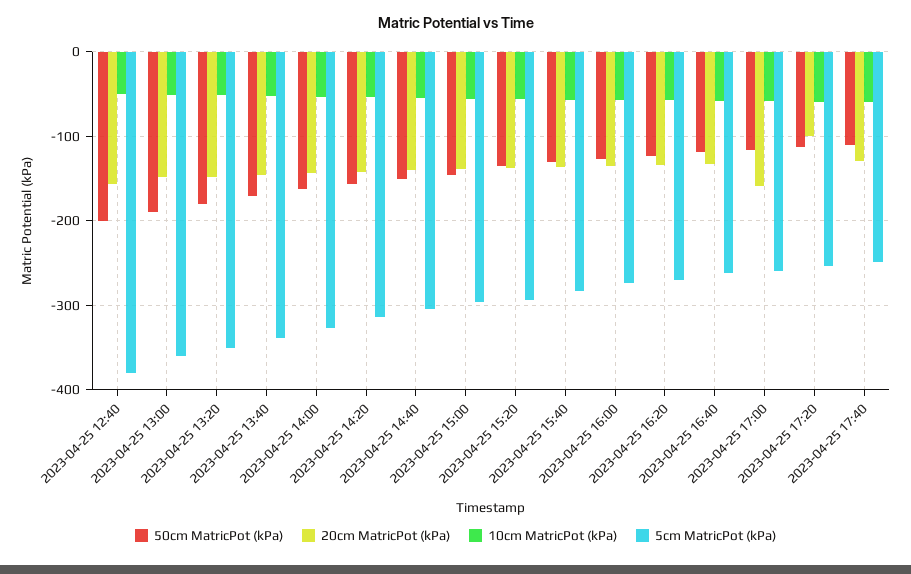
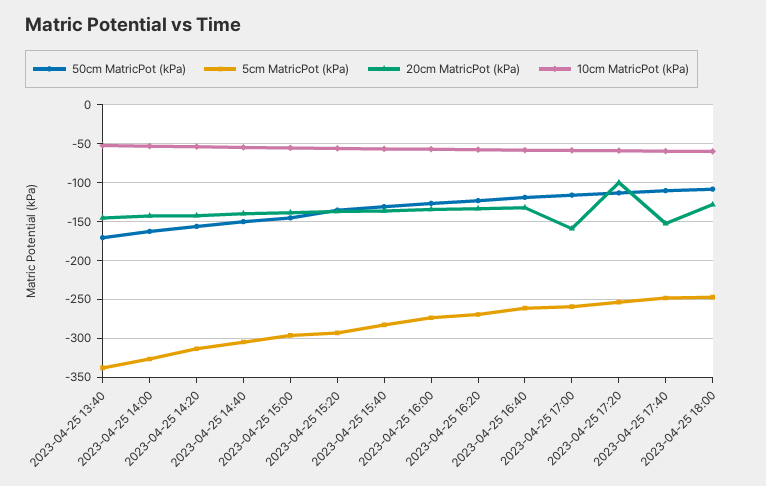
50cm MatricPot (kPa), 2023-04-25 12:40: -200 -> none
20cm MatricPot (kPa), 2023-04-25 12:40: -160 -> none
10cm MatricPot (kPa), 2023-04-25 12:40: -50 -> none
5cm MatricPot (kPa), 2023-04-25 12:40: -380 -> none
50cm MatricPot (kPa), 2023-04-25 13:00: -190 -> none
20cm MatricPot (kPa), 2023-04-25 13:00: -150 -> none
10cm MatricPot (kPa), 2023-04-25 13:00: -50 -> none
5cm MatricPot (kPa), 2023-04-25 13:00: -360 -> none
50cm MatricPot (kPa), 2023-04-25 13:20: -180 -> none
20cm MatricPot (kPa), 2023-04-25 13:20: -150 -> none
10cm MatricPot (kPa), 2023-04-25 13:20: -50 -> none
5cm MatricPot (kPa), 2023-04-25 13:20: -350 -> none
20cm MatricPot (kPa), 2023-04-25 17:40: -130 -> -150
50cm MatricPot (kPa), 2023-04-25 18:00: none -> -110
5cm MatricPot (kPa), 2023-04-25 18:00: none -> -250
20cm MatricPot (kPa), 2023-04-25 18:00: none -> -130
10cm MatricPot (kPa), 2023-04-25 18:00: none -> -60

